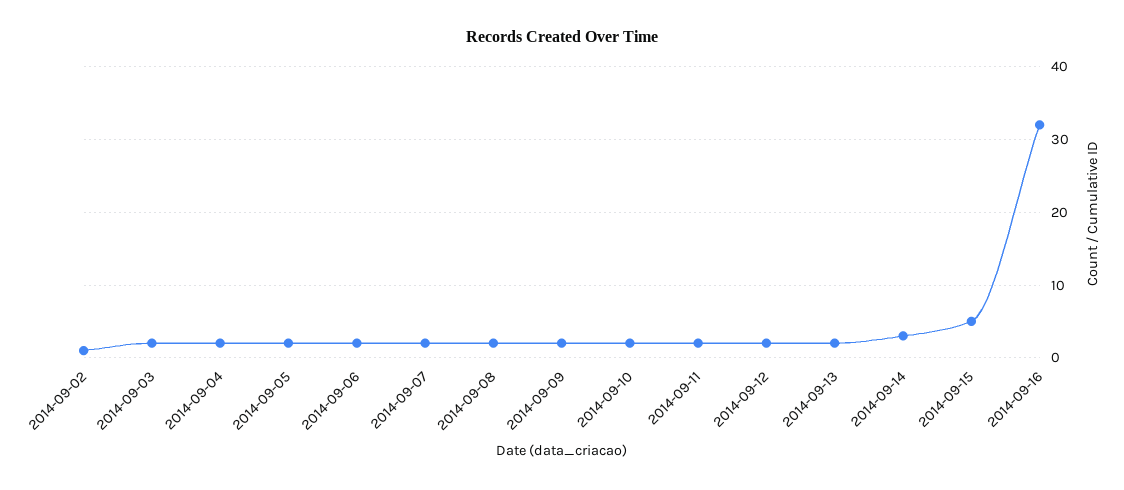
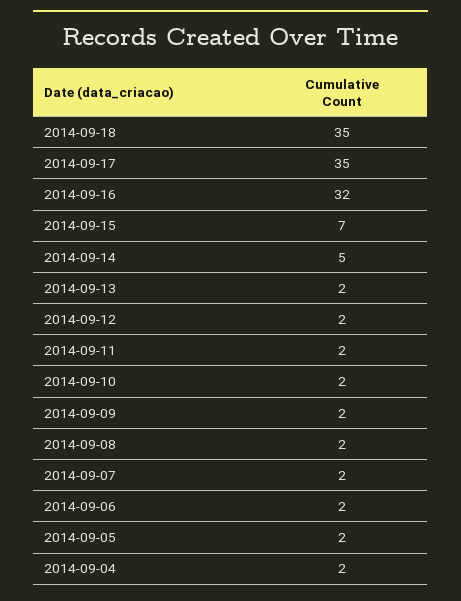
2014-09-02: 1 -> none
2014-09-03: 2 -> none
2014-09-14: 3 -> 5
2014-09-15: 5 -> 7
2014-09-18: none -> 35
2014-09-17: none -> 35

